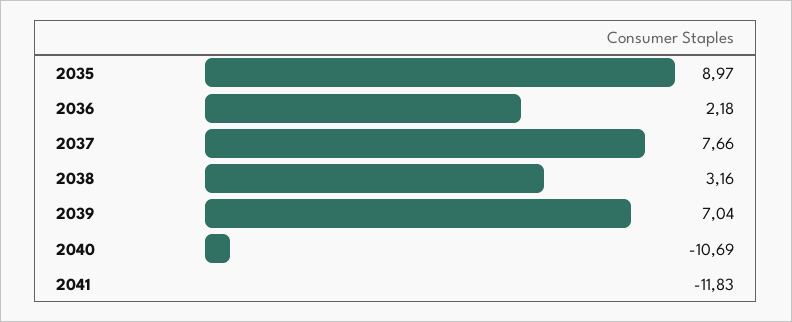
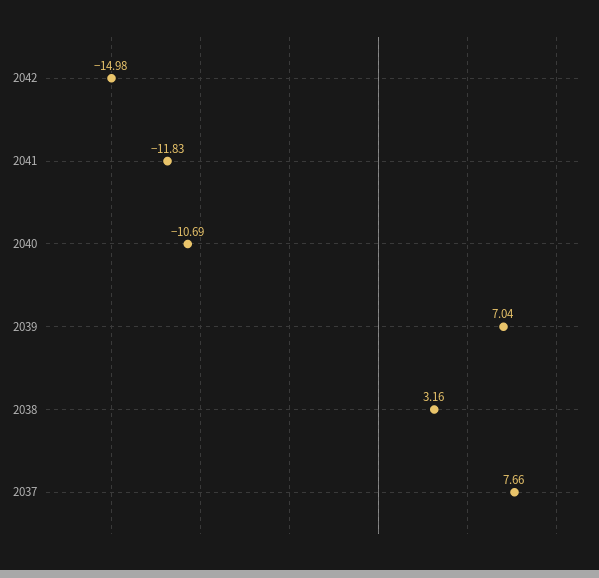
2035: 8.97 -> none
2036: 2.18 -> none
2042: none -> -14.98

